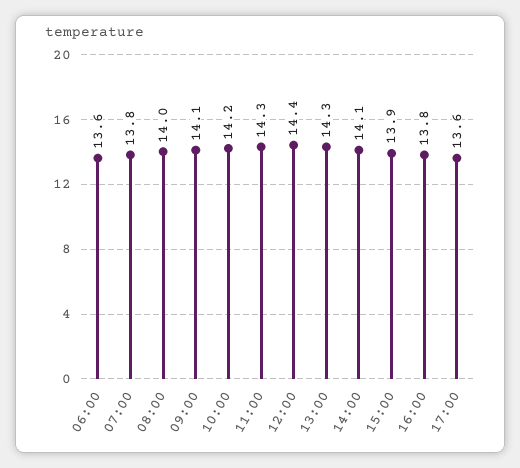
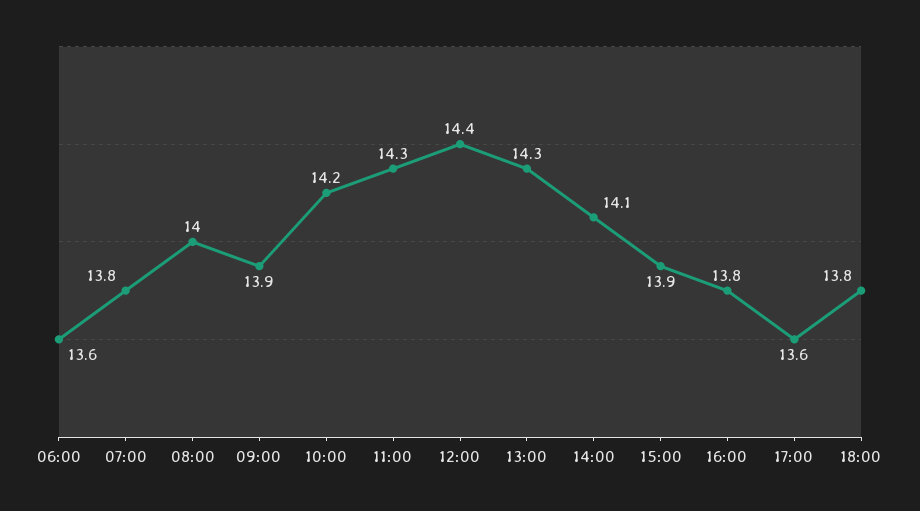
09:00: 14.1 -> 13.9
18:00: none -> 13.8

